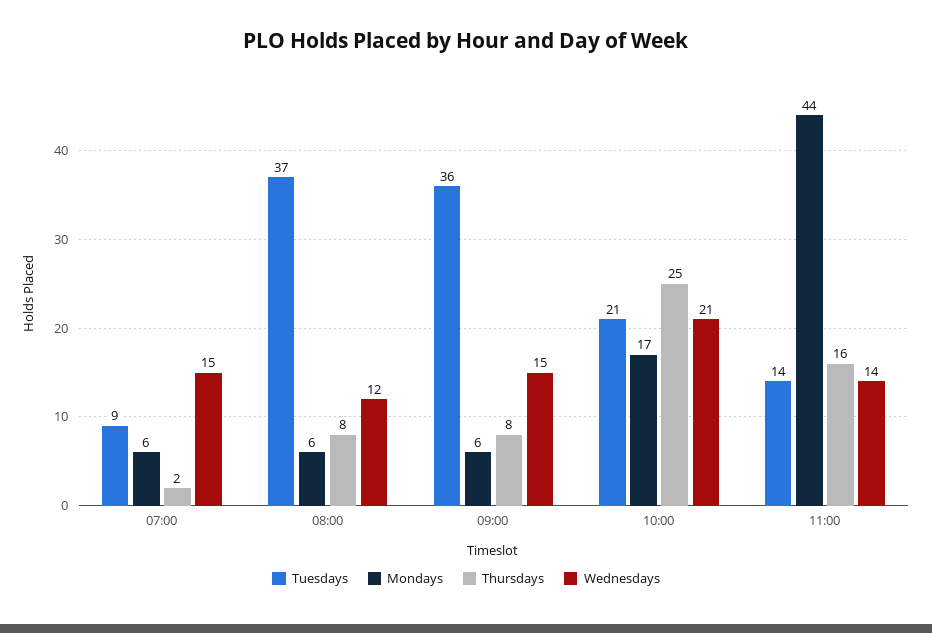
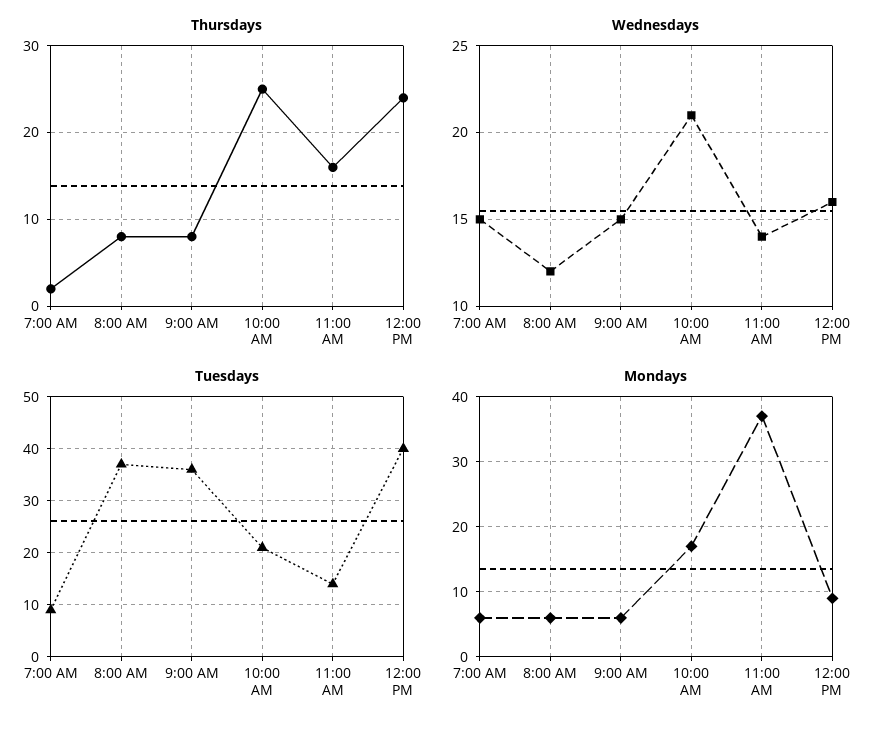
Mondays, 11:00: 44 -> 37
Thursdays, 12:00 PM: none -> 24
Wednesdays, 12:00 PM: none -> 16
Tuesdays, 12:00 PM: none -> 40
Mondays, 12:00 PM: none -> 9

